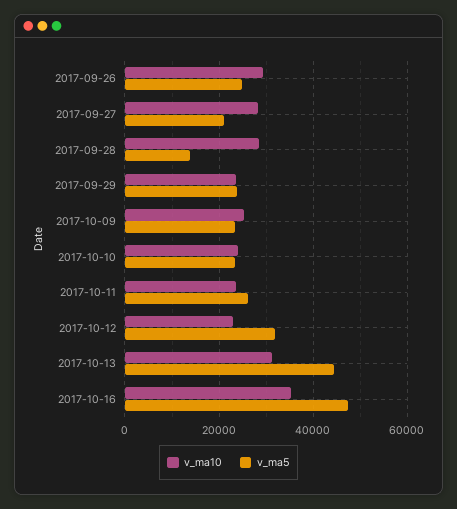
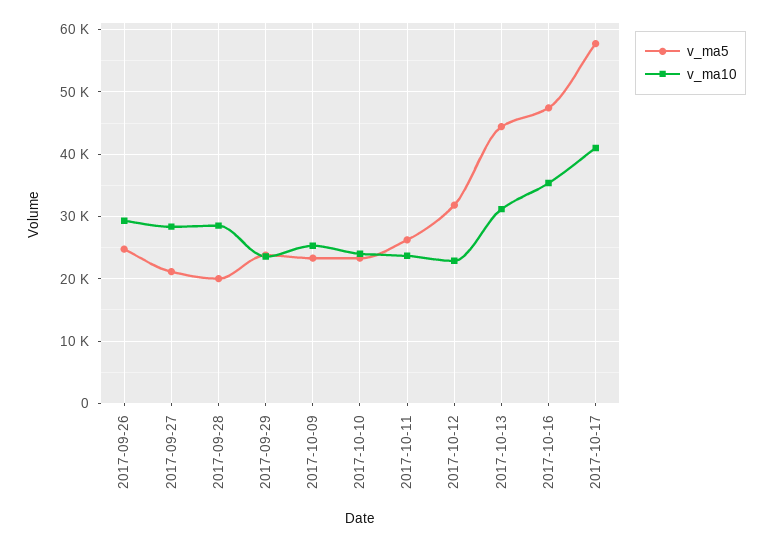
v_ma5, 2017-09-28: 14000 -> 20000
v_ma5, 2017-10-17: none -> 58000
v_ma10, 2017-10-17: none -> 41000

